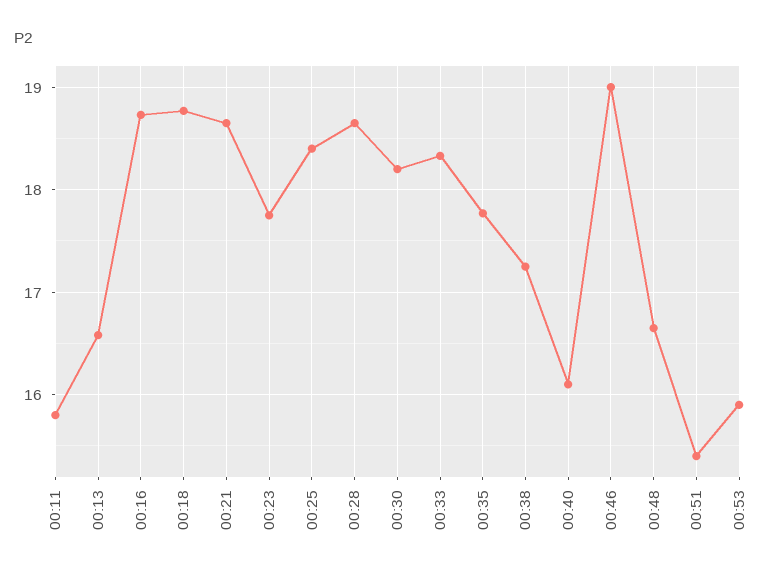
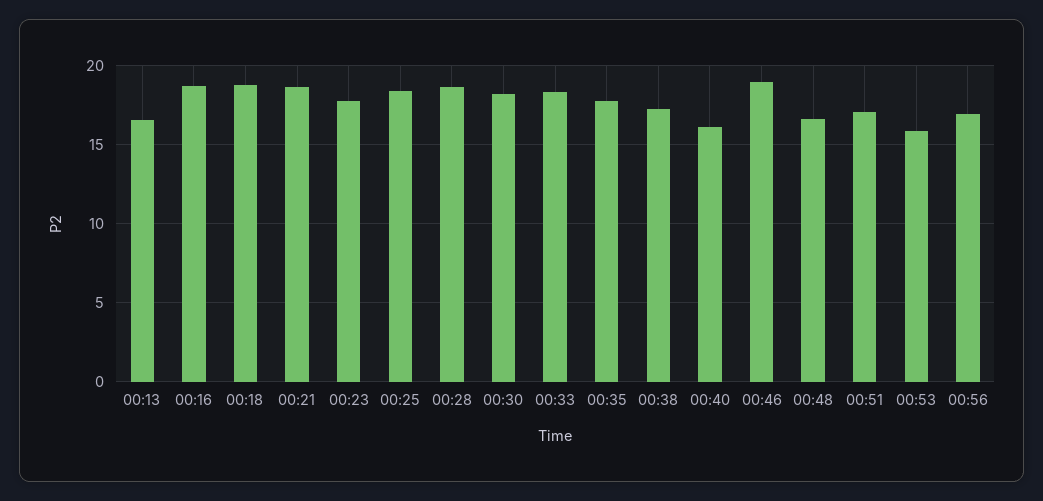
00:11: 15.8 -> none
00:51: 15.4 -> 17
00:56: none -> 17

